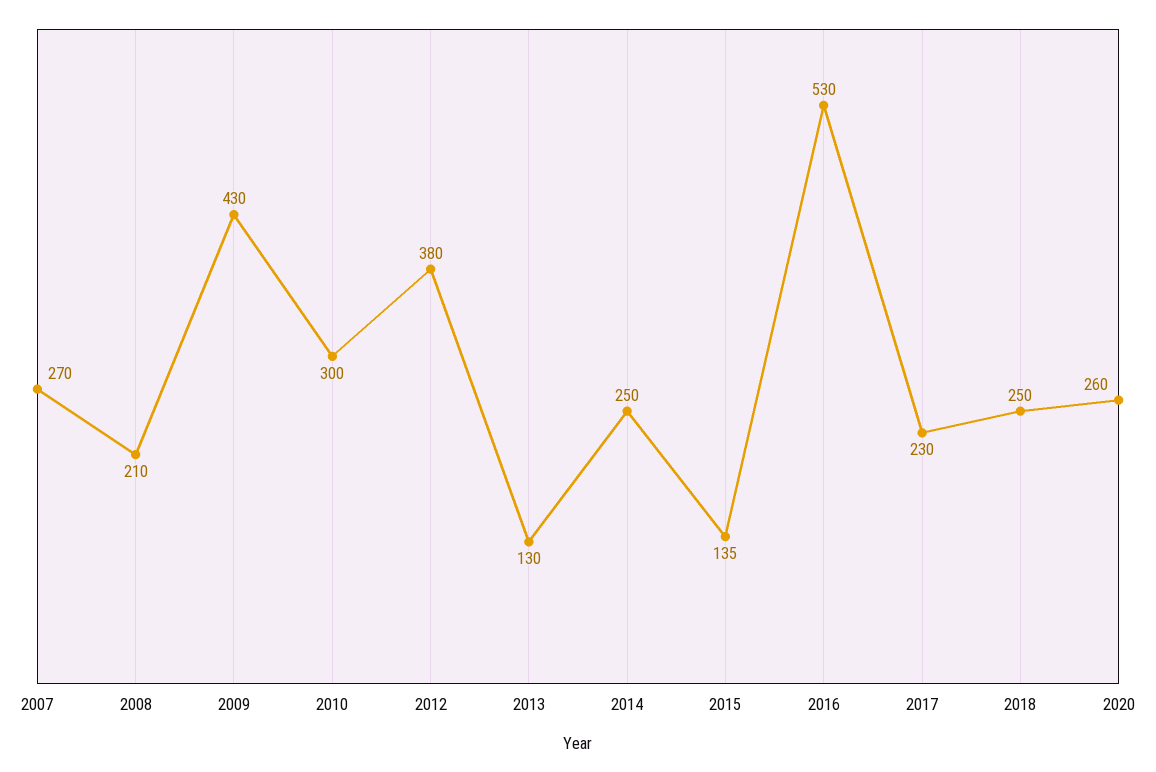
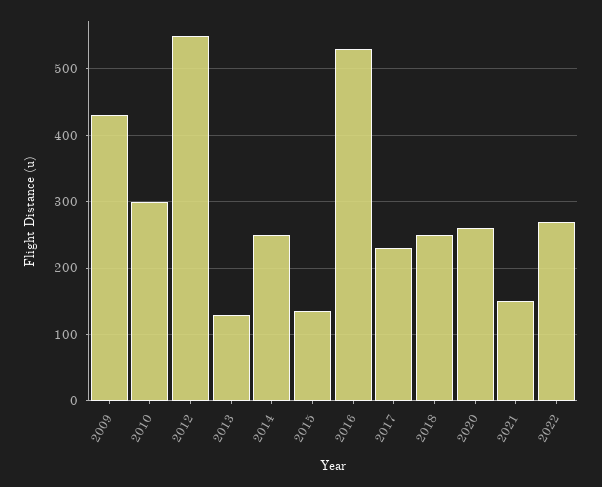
2007: 270 -> none
2008: 210 -> none
2012: 380 -> 550
2021: none -> 150
2022: none -> 270

